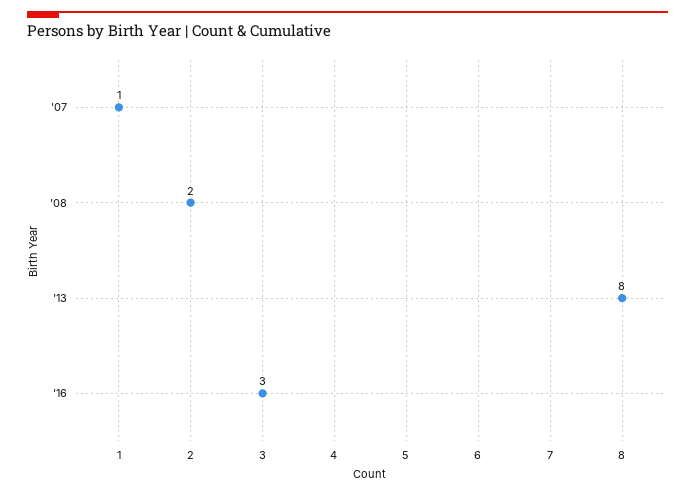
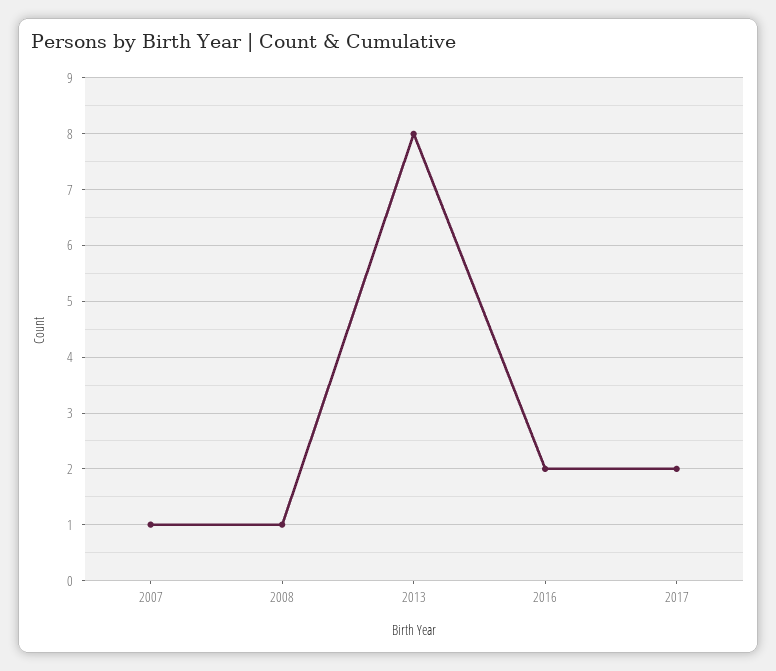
'08: 2 -> 1
'16: 3 -> 2
2017: none -> 2

